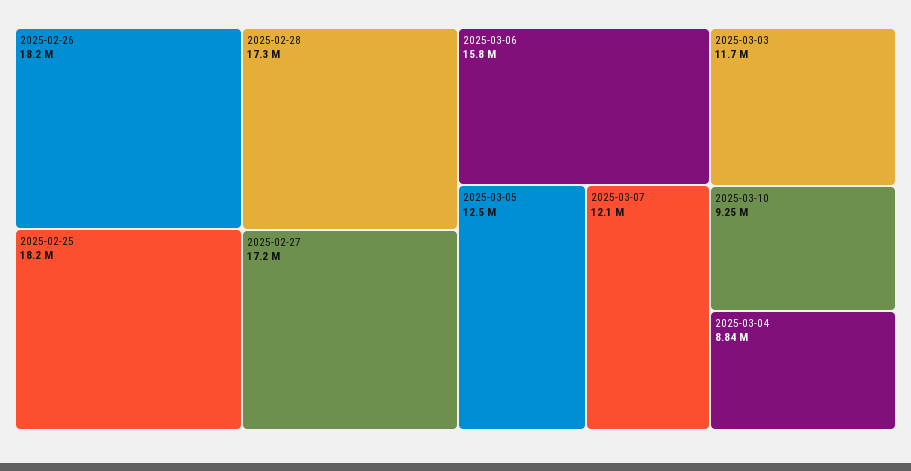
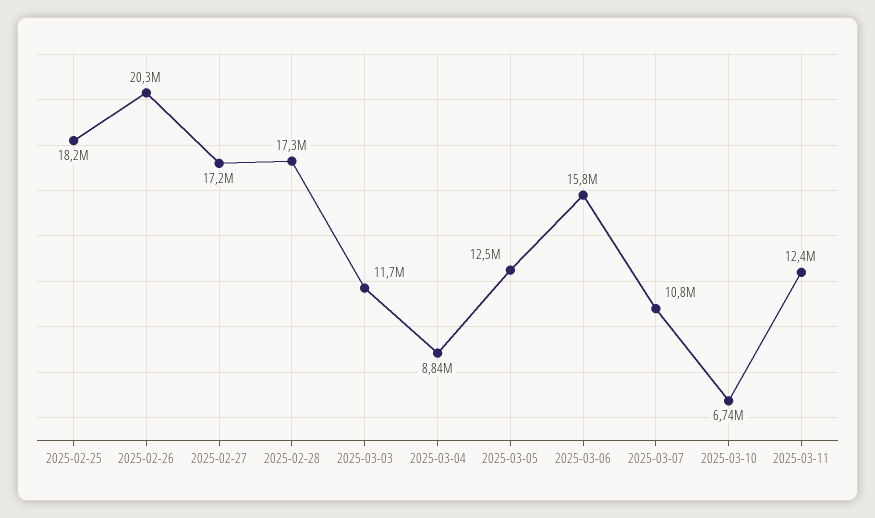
2025-02-26: 18200000 -> 20300000
2025-03-07: 12100000 -> 10800000
2025-03-10: 9250000 -> 6740000
2025-03-11: none -> 12400000

